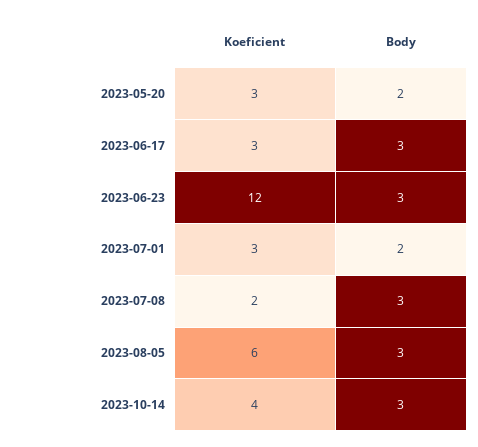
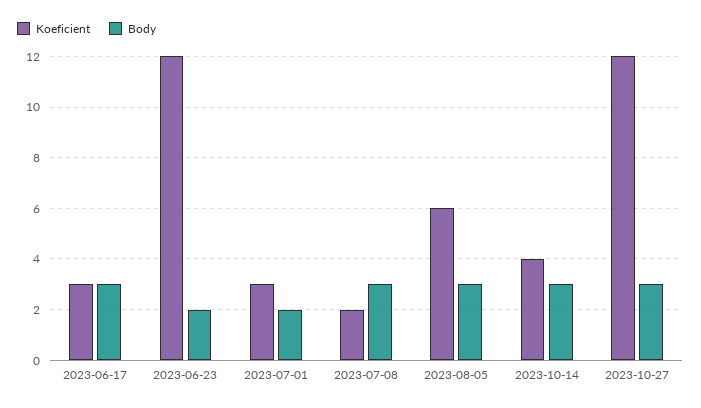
Koeficient, 2023-05-20: 3 -> none
Body, 2023-05-20: 2 -> none
Body, 2023-06-23: 3 -> 2
Koeficient, 2023-10-27: none -> 12
Body, 2023-10-27: none -> 3

